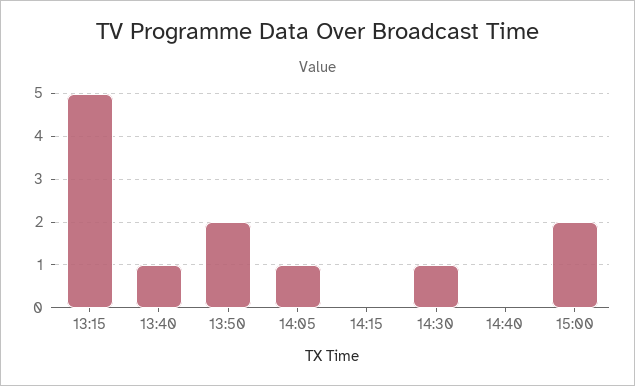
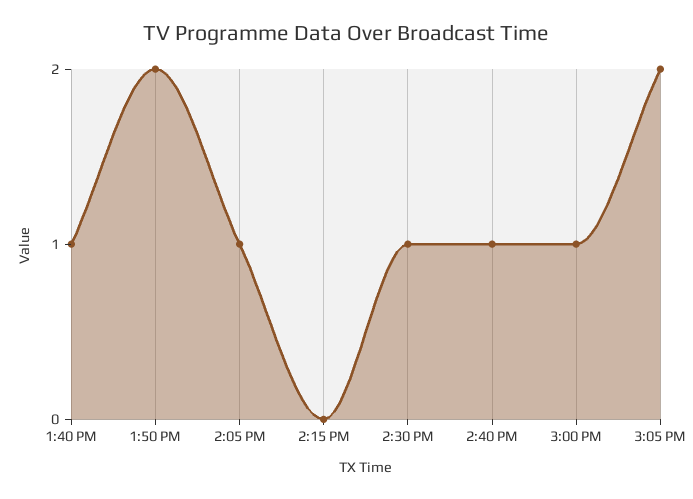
13:15: 5 -> none
14:40: 0 -> 1
15:00: 2 -> 1
3:05 PM: none -> 2

